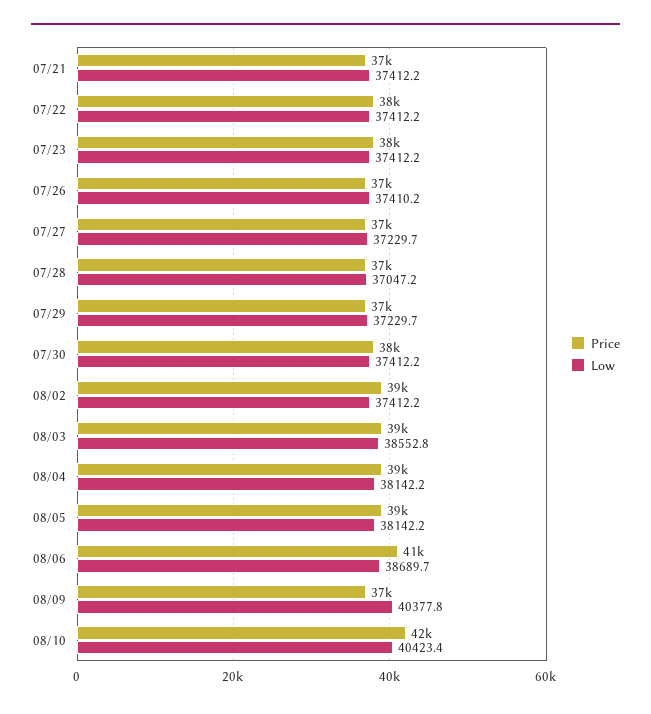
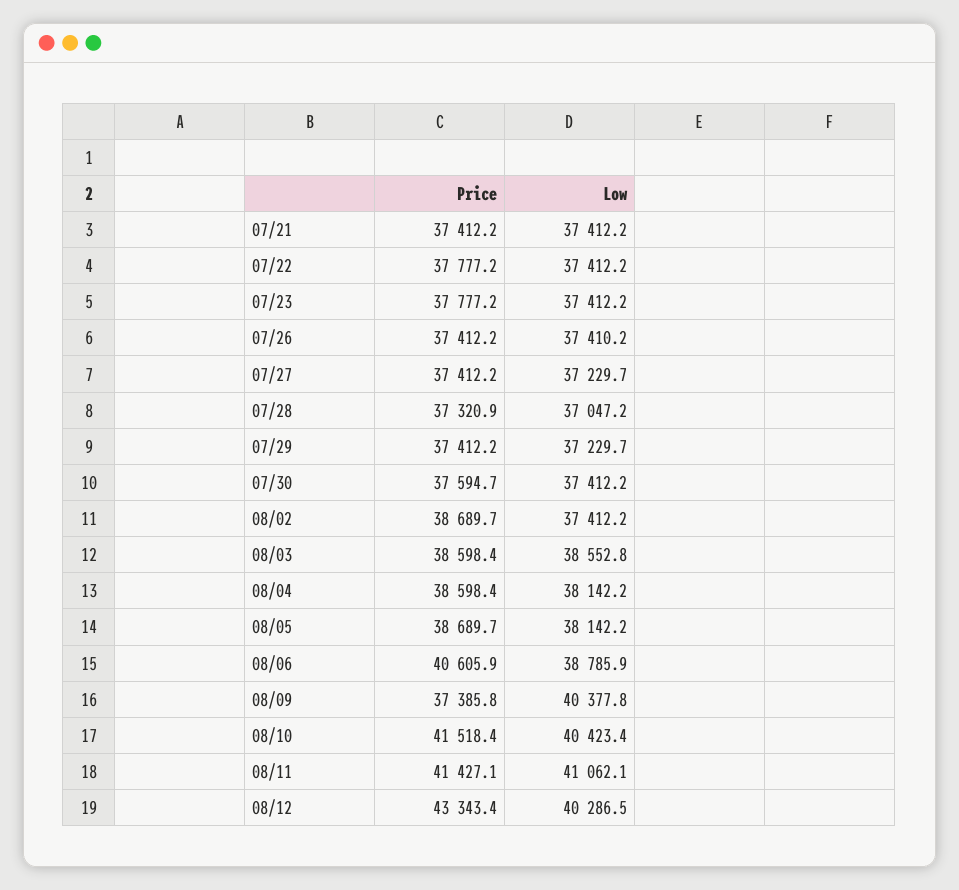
Low, 08/06: 38689.7 -> 38785.9
Price, 08/11: none -> 41427.1
Low, 08/11: none -> 41062.1
Price, 08/12: none -> 43343.4
Low, 08/12: none -> 40286.5

